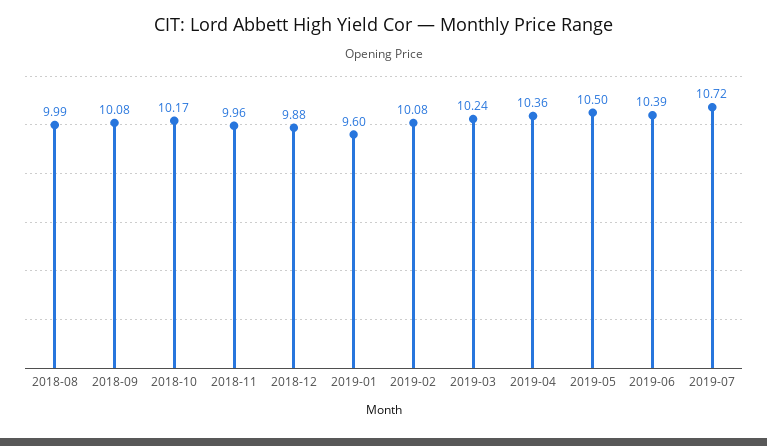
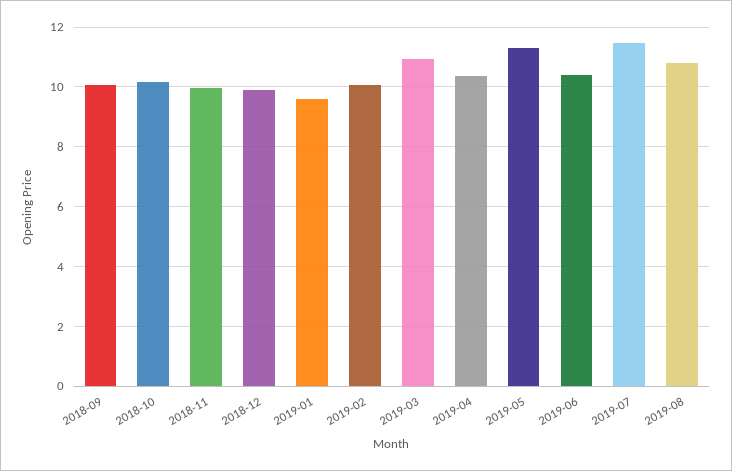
2018-08: 9.99 -> none
2019-03: 10.24 -> 11
2019-05: 10.5 -> 11.25
2019-07: 10.72 -> 11.5
2019-08: none -> 10.75

